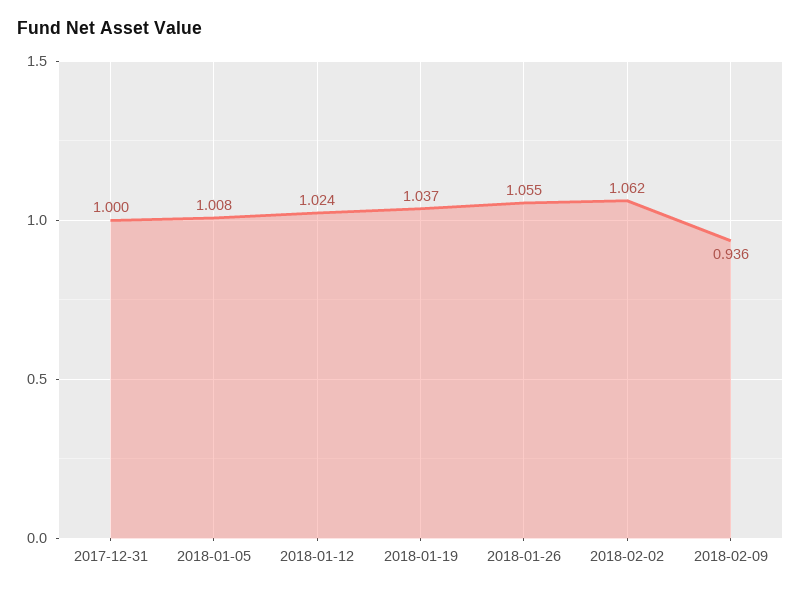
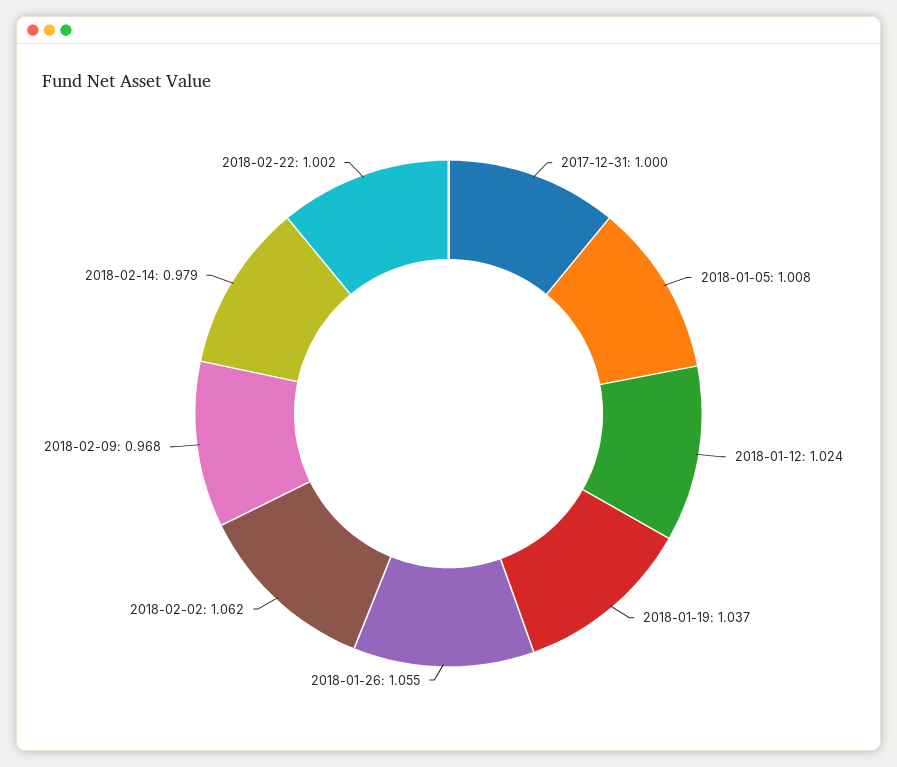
2018-02-09: 0.936 -> 0.968
2018-02-14: none -> 0.979
2018-02-22: none -> 1.002

